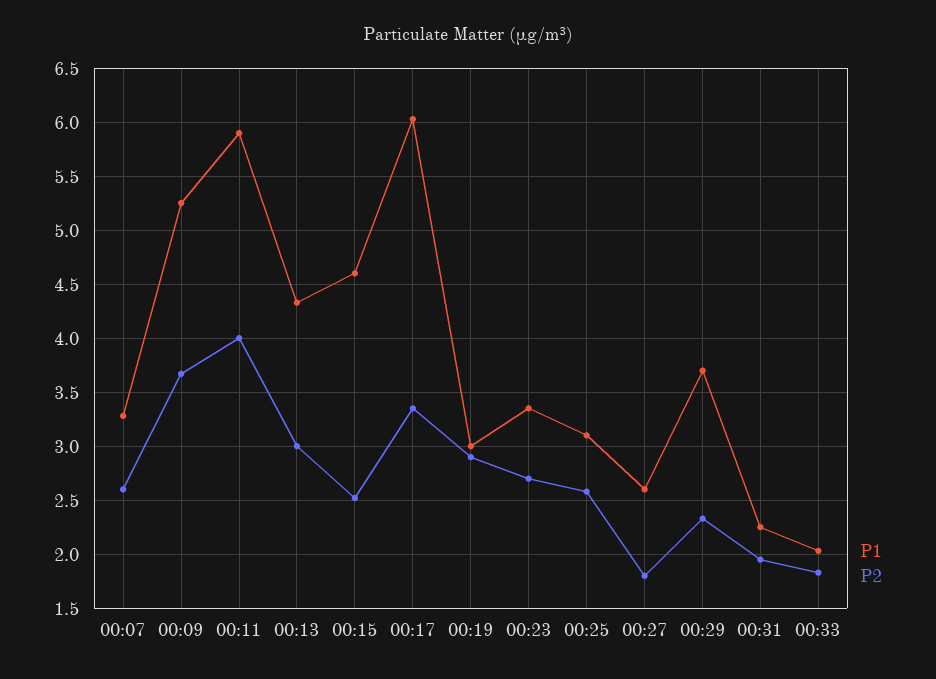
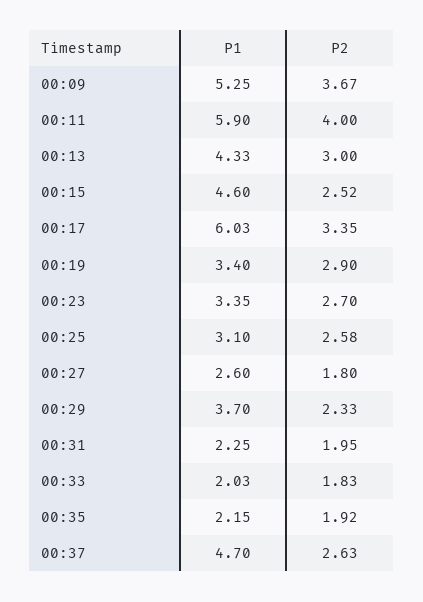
P1, 00:07: 3.3 -> none
P2, 00:07: 2.6 -> none
P1, 00:19: 3 -> 3.4
P1, 00:35: none -> 2.15
P2, 00:35: none -> 1.92
P1, 00:37: none -> 4.7
P2, 00:37: none -> 2.63

